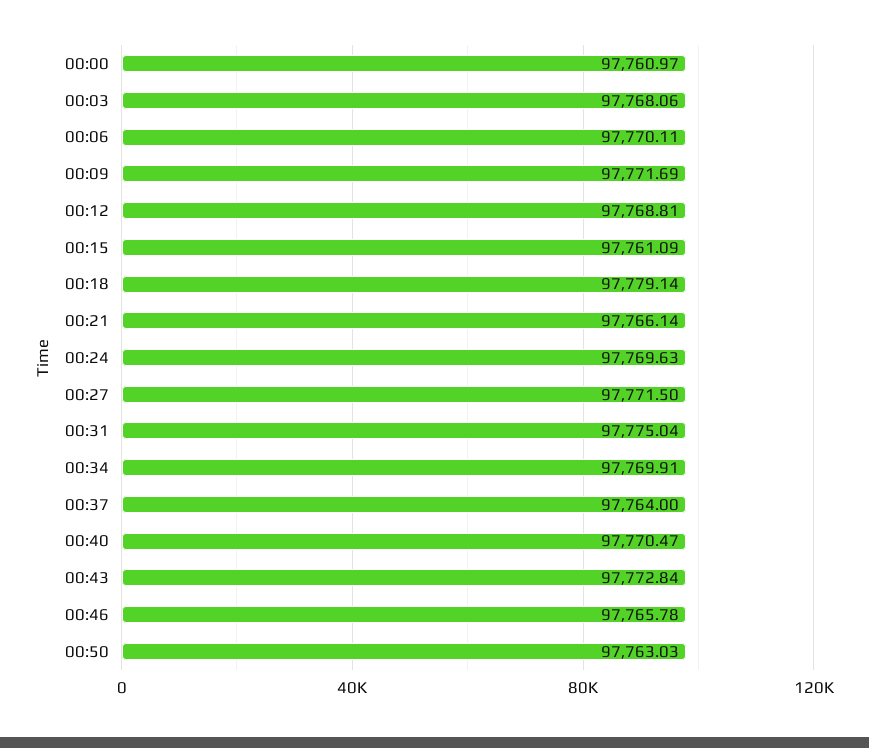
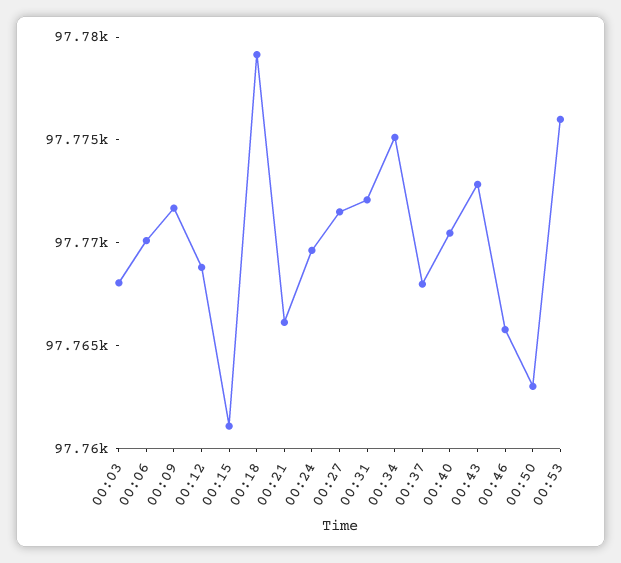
00:00: 97760.97 -> none
00:31: 97775.04 -> 97772
00:34: 97769.91 -> 97775
00:37: 97764 -> 97768
00:53: none -> 97776

